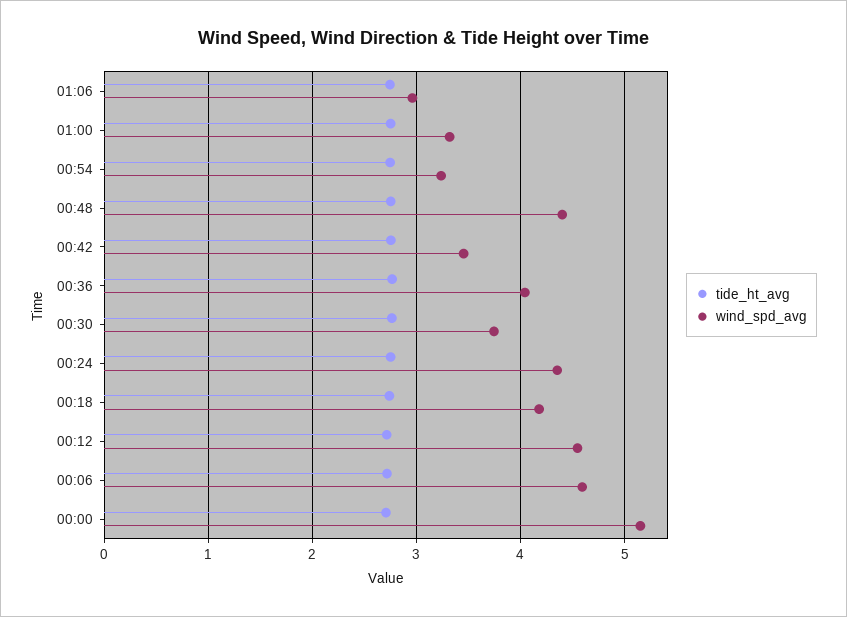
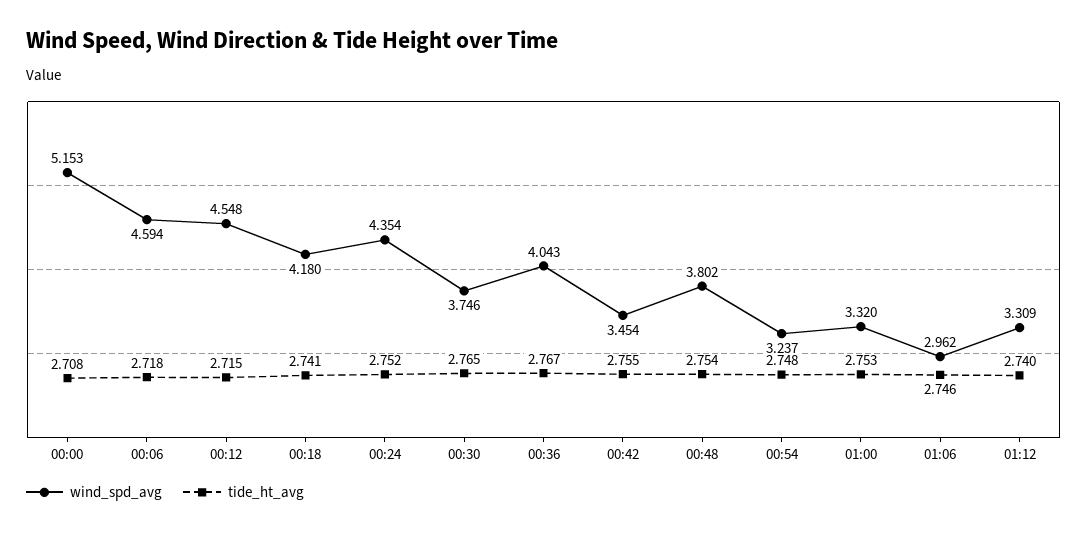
wind_spd_avg, 00:48: 4.4 -> 3.802
wind_spd_avg, 01:12: none -> 3.309
tide_ht_avg, 01:12: none -> 2.74

